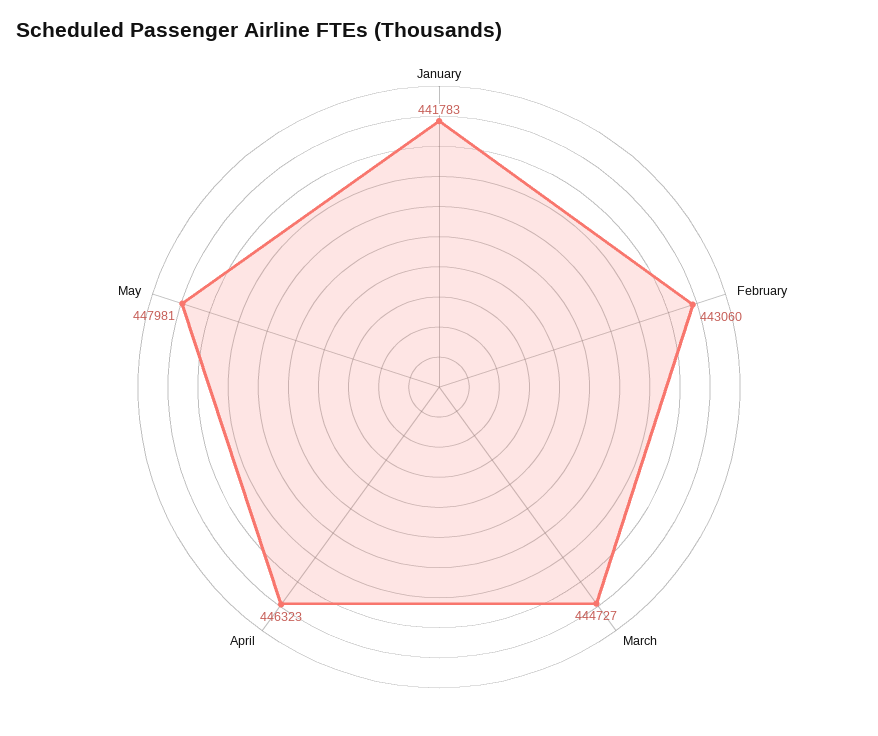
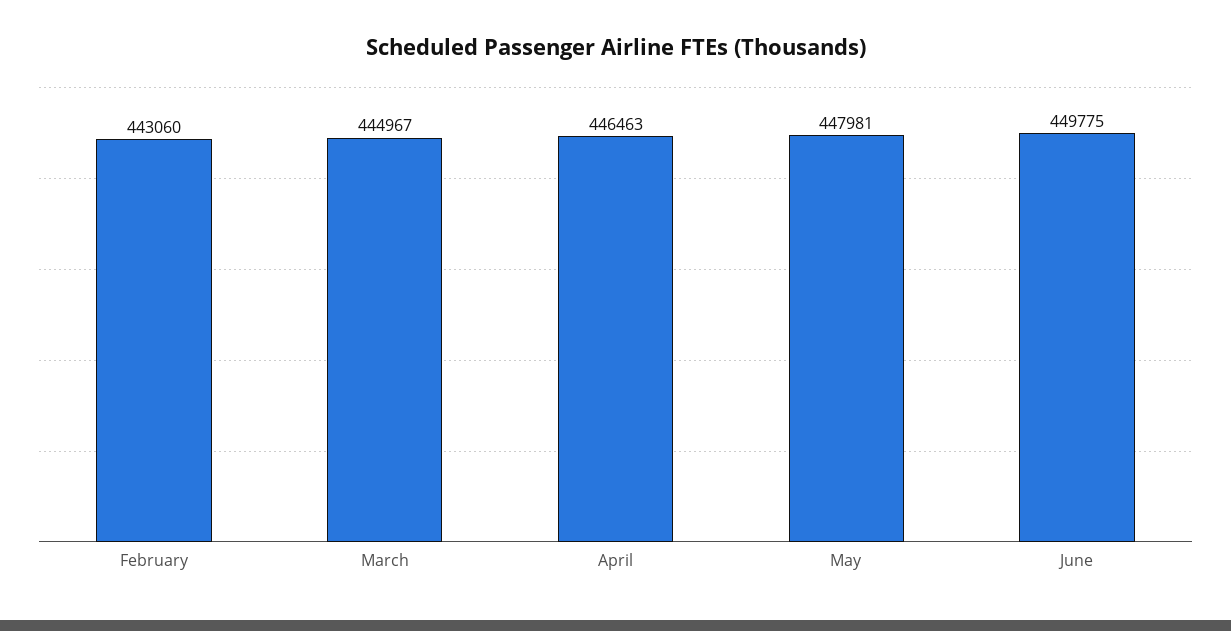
January: 441783 -> none
March: 444727 -> 444967
April: 446323 -> 446463
June: none -> 449775

